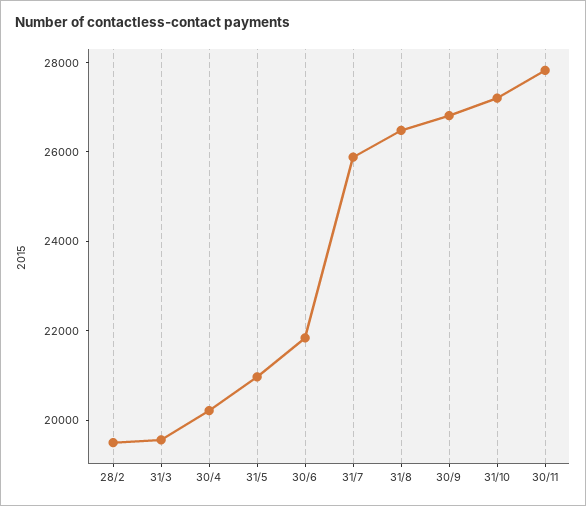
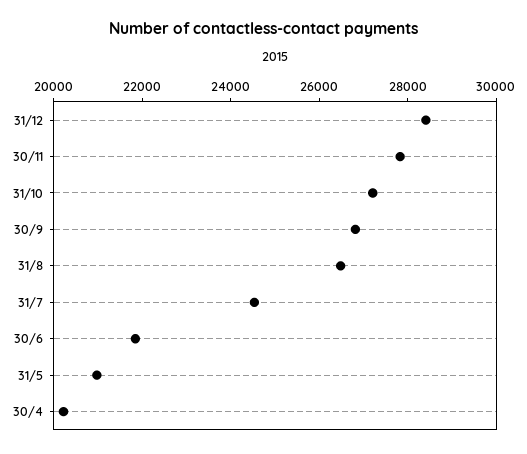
28/2: 19500 -> none
31/3: 19500 -> none
31/7: 26000 -> 24500
31/12: none -> 28500

